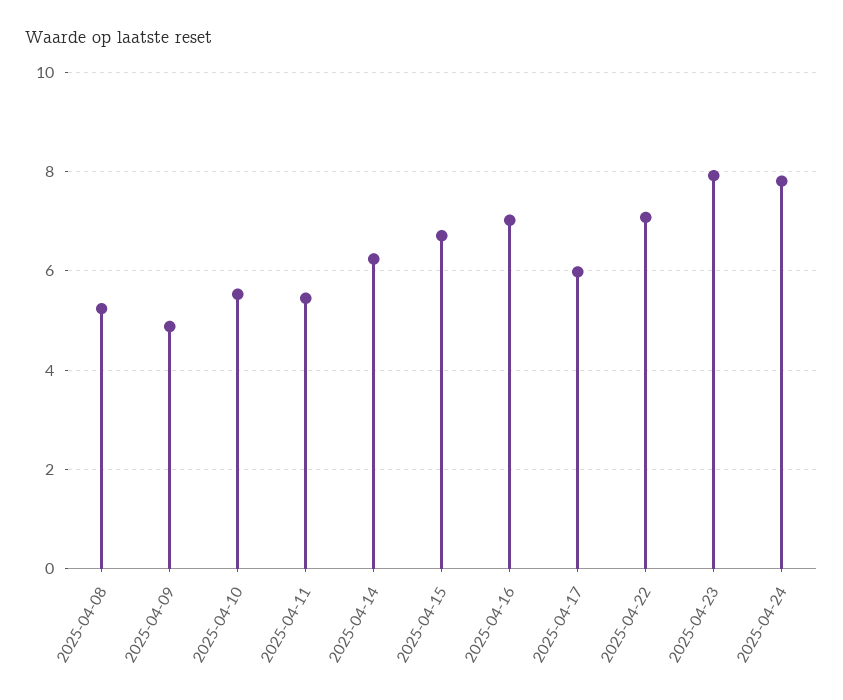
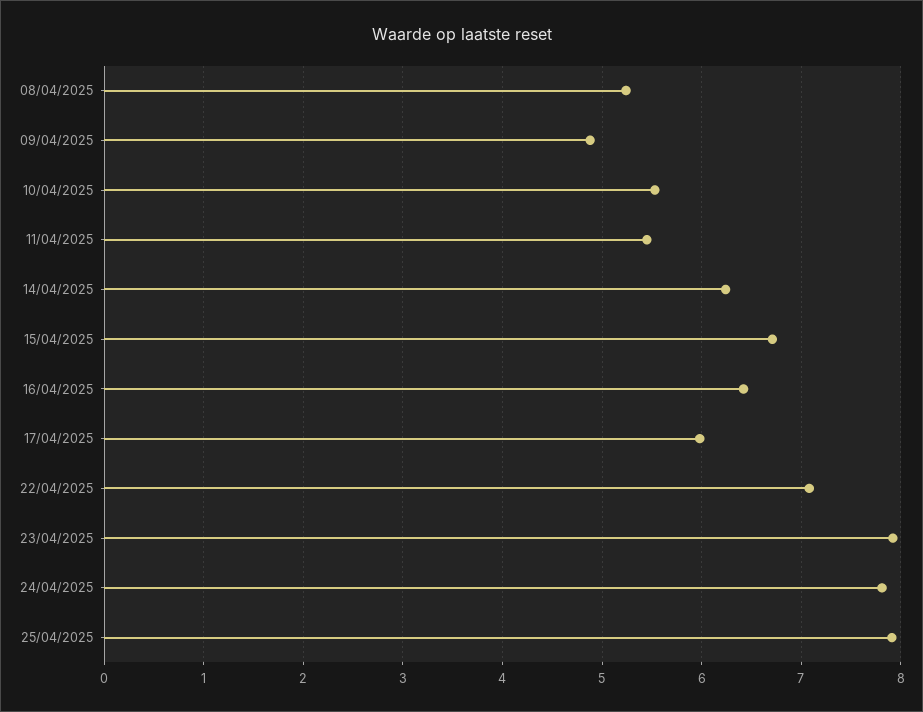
2025-04-16: 7 -> 6.4
25/04/2025: none -> 7.9

